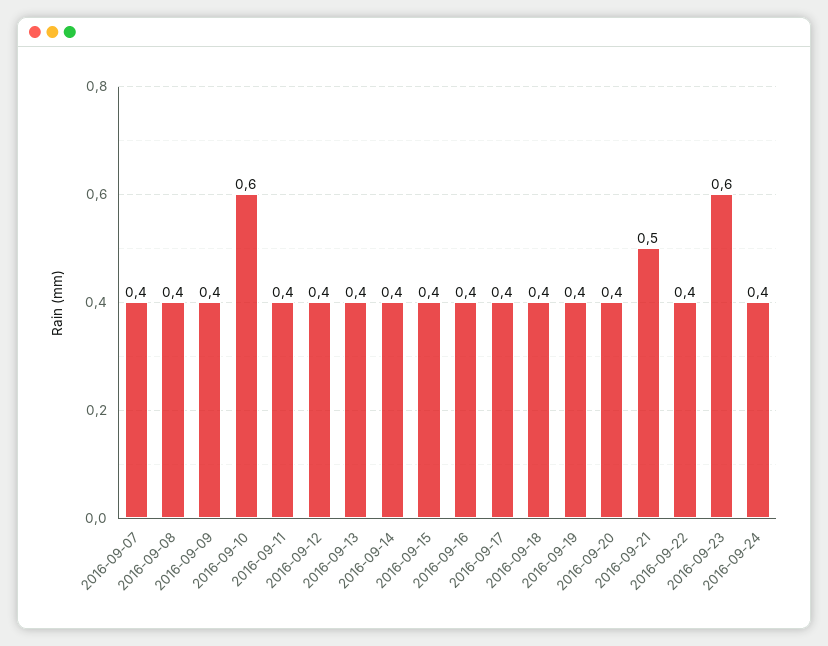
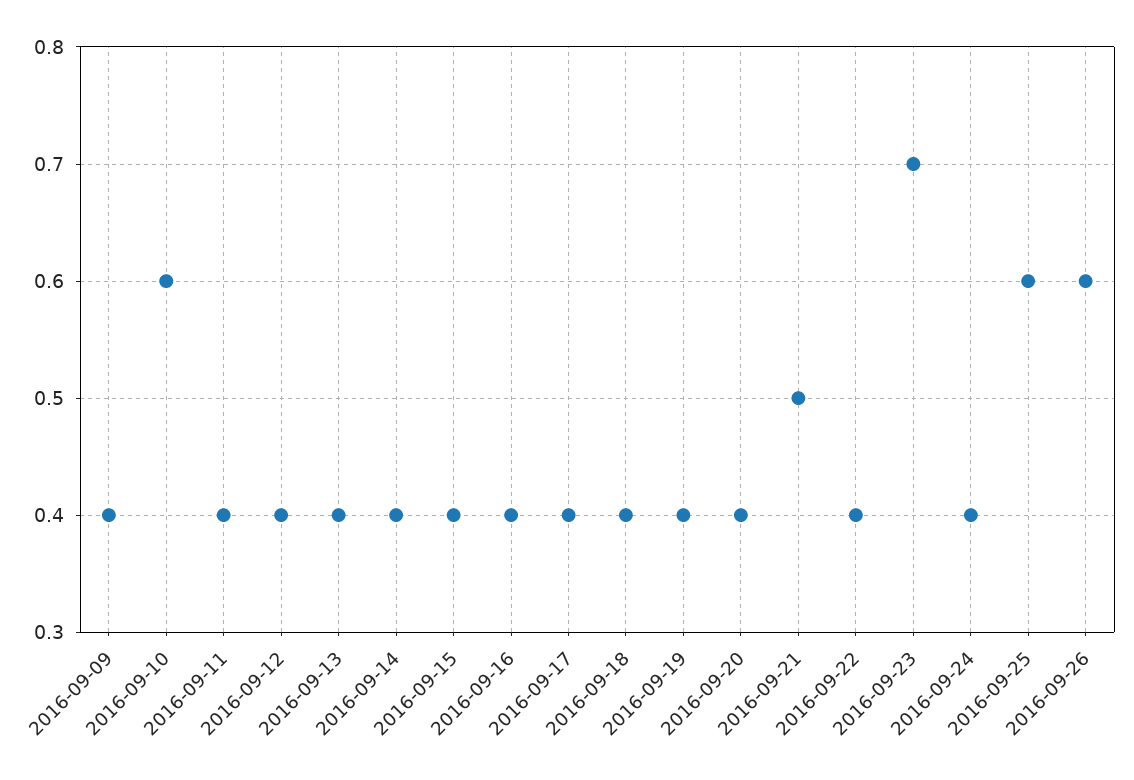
2016-09-07: 0.4 -> none
2016-09-08: 0.4 -> none
2016-09-23: 0.6 -> 0.7
2016-09-25: none -> 0.6
2016-09-26: none -> 0.6

